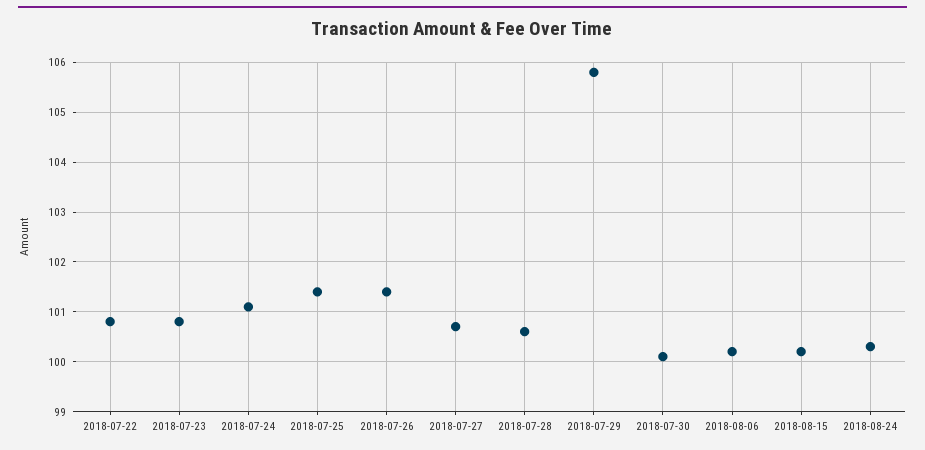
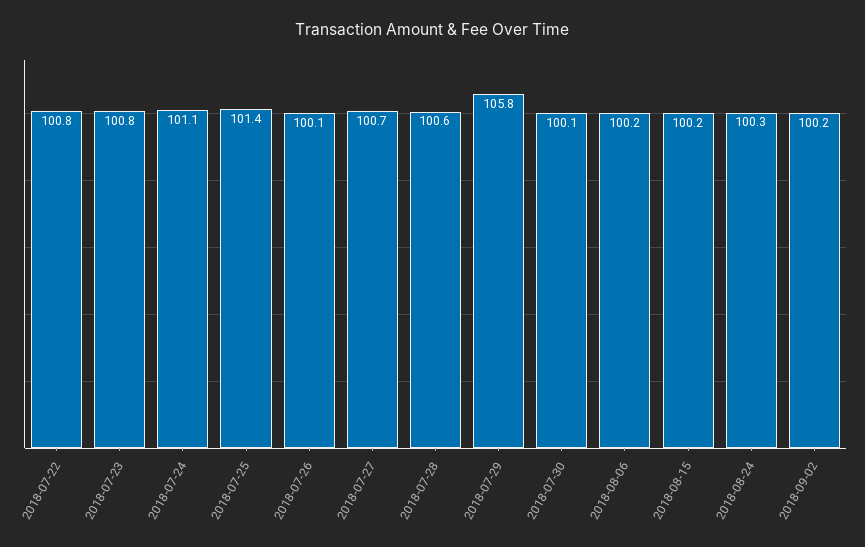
2018-07-26: 101.5 -> 100.1
2018-09-02: none -> 100.2

